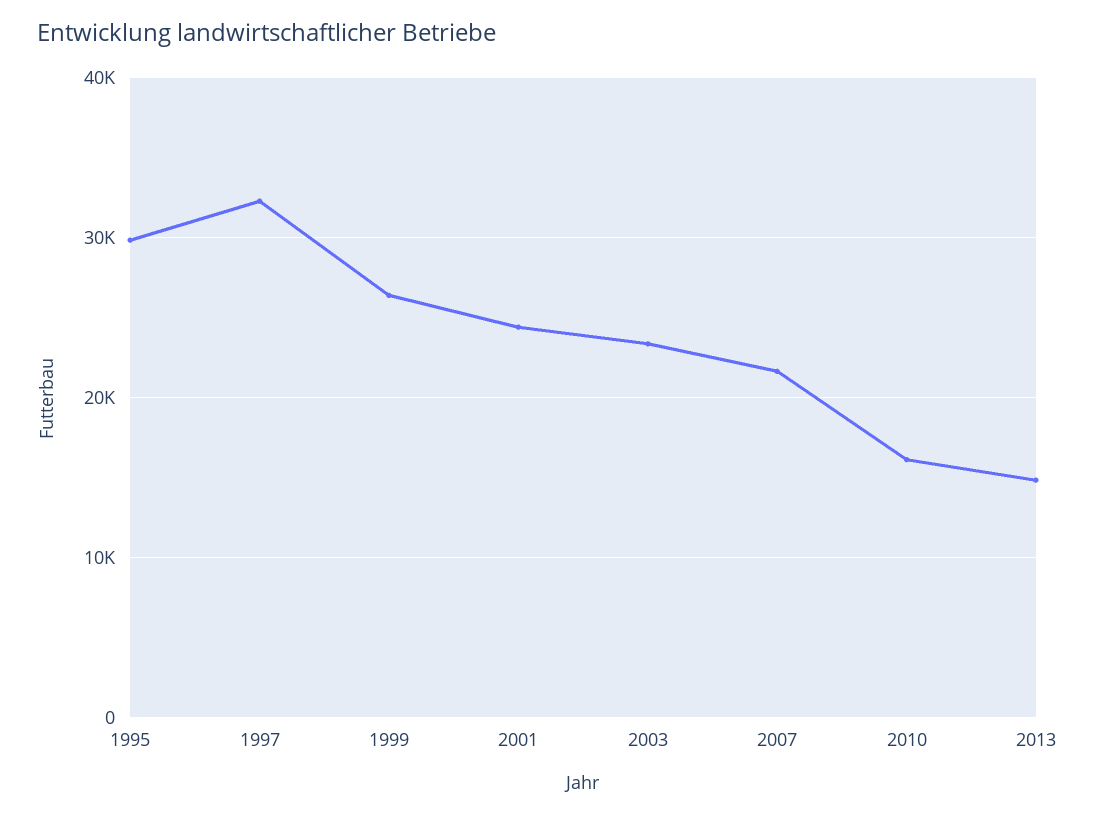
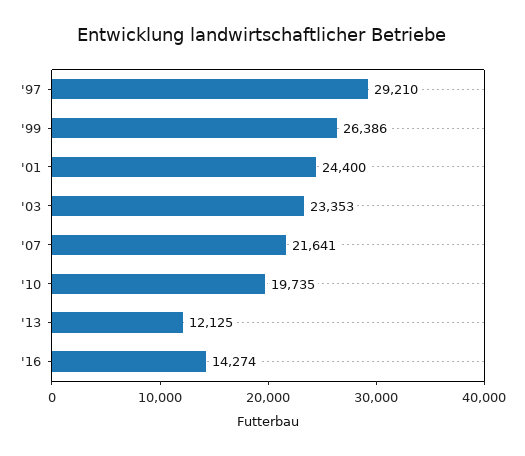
1995: 30000 -> none
1997: 32000 -> 29210
2010: 16000 -> 19735
2013: 15000 -> 12125
'16: none -> 14274

